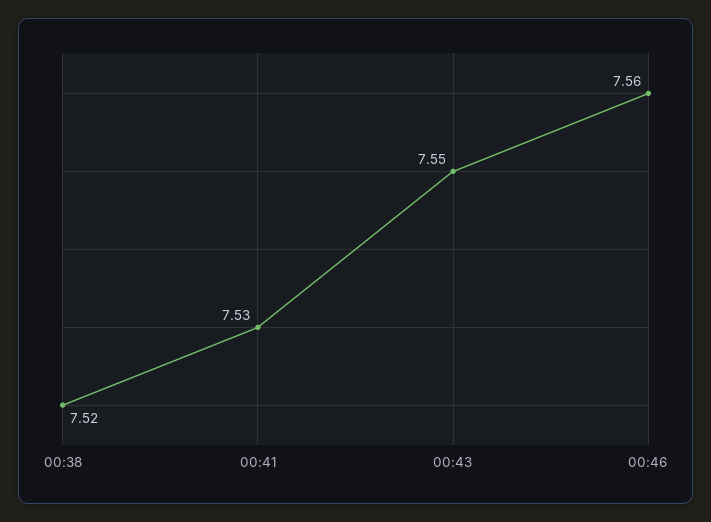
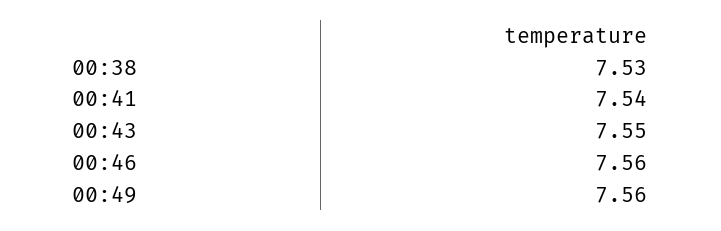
00:38: 7.52 -> 7.53
00:41: 7.53 -> 7.54
00:49: none -> 7.56

